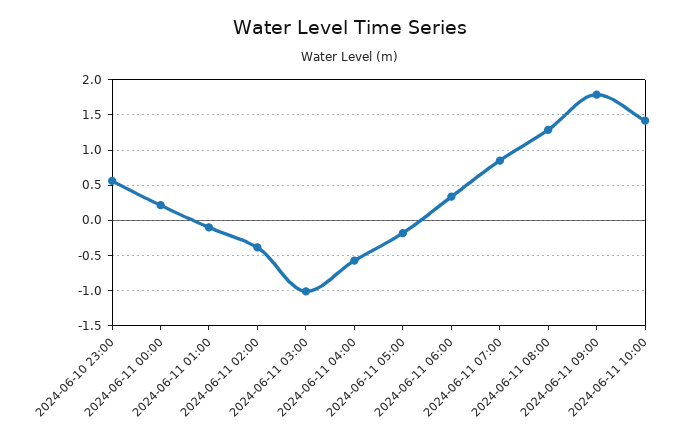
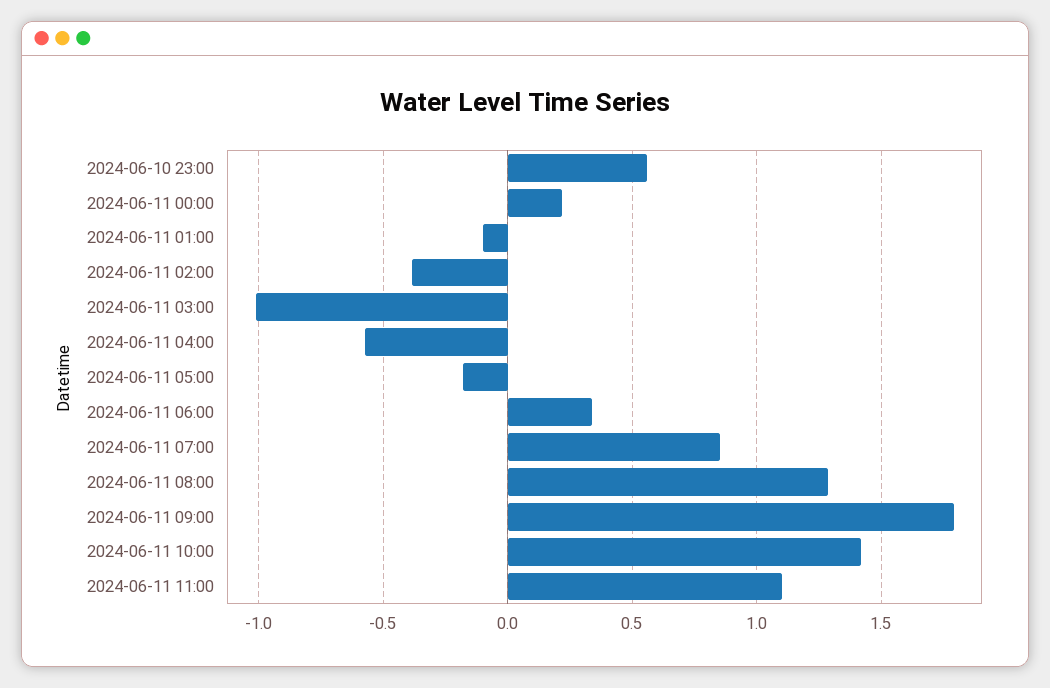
2024-06-11 11:00: none -> 1.1

